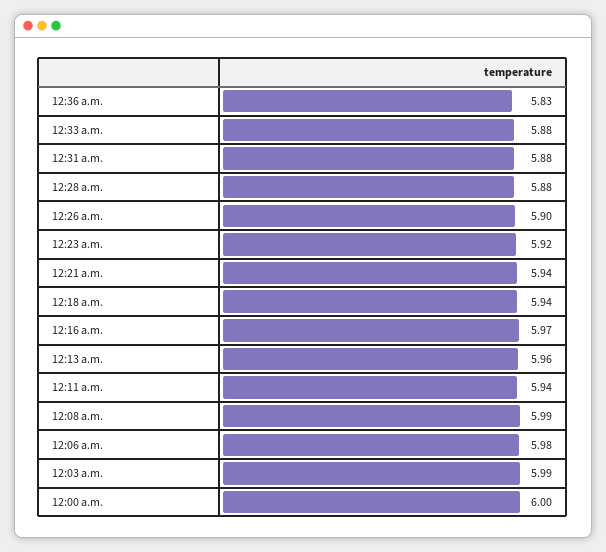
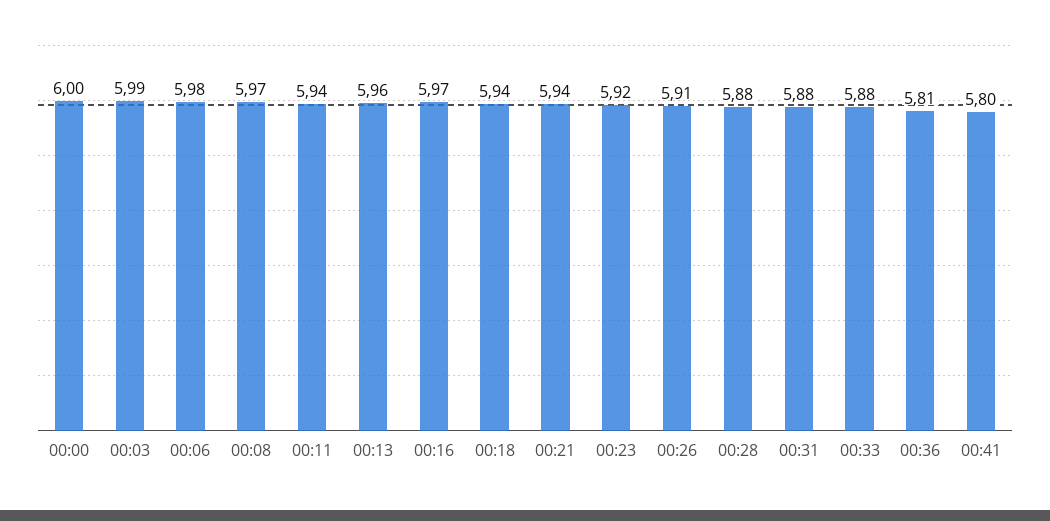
12:36 a.m.: 5.83 -> 5.81
12:26 a.m.: 5.9 -> 5.91
12:08 a.m.: 5.99 -> 5.97
00:41: none -> 5.8

